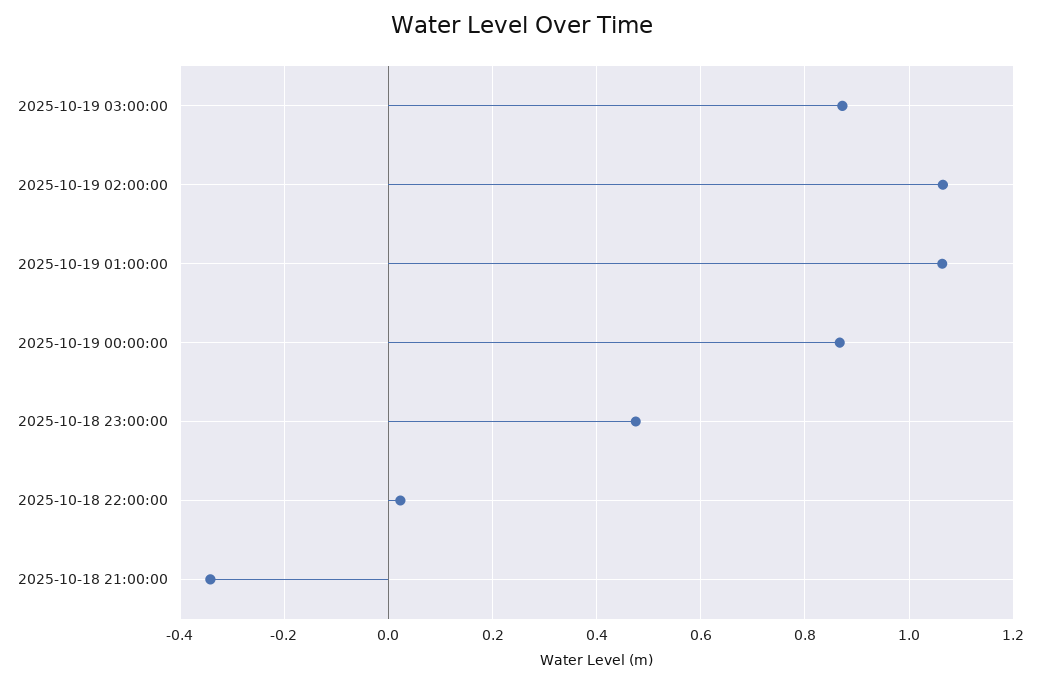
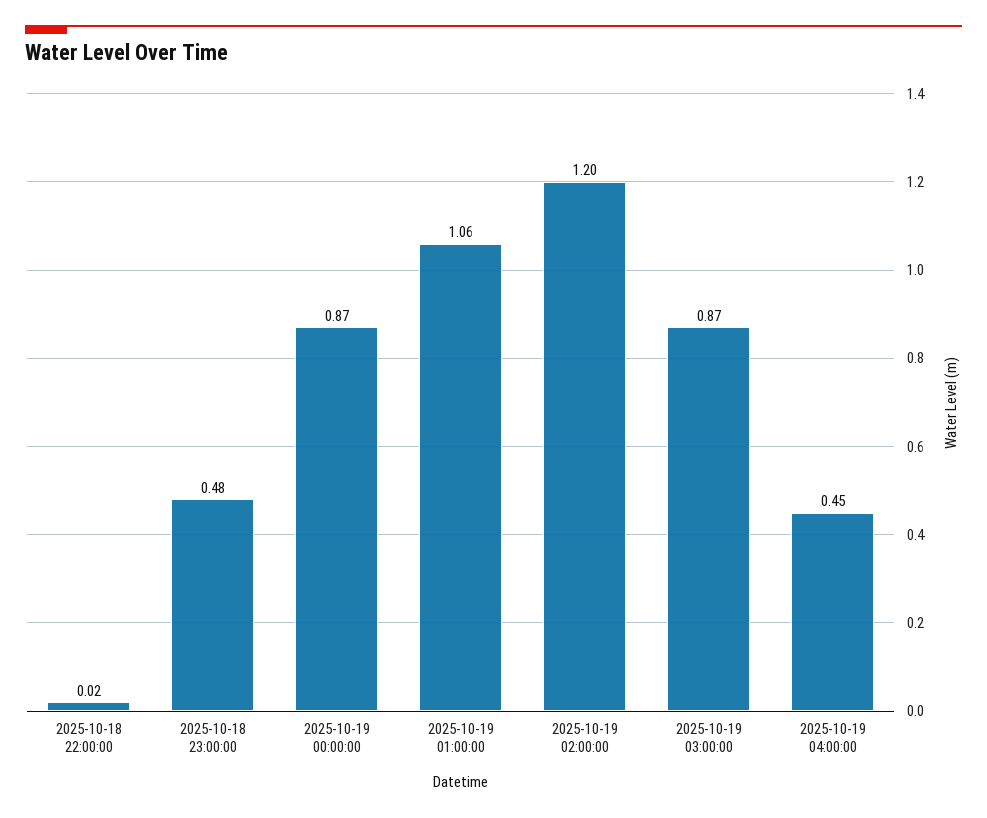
2025-10-19 02:00:00: 1.06 -> 1.2
2025-10-18 21:00:00: -0.34 -> none
2025-10-19 04:00:00: none -> 0.45

